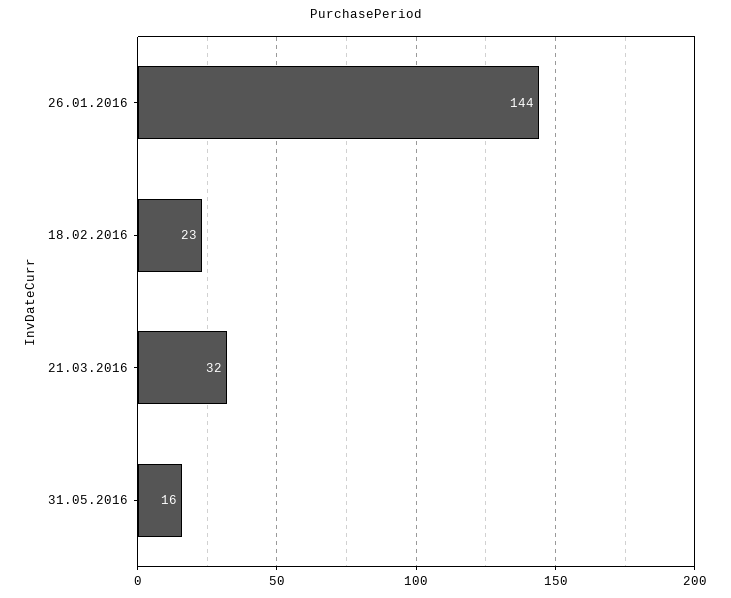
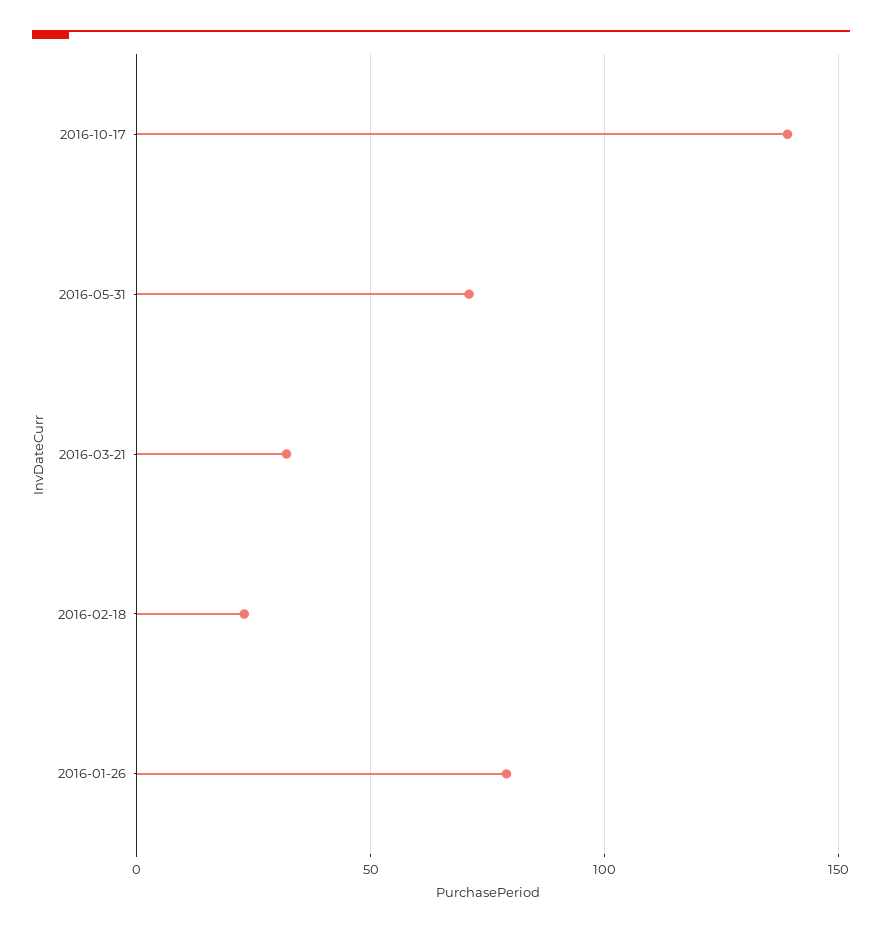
26.01.2016: 144 -> 80
31.05.2016: 16 -> 70
2016-10-17: none -> 140

